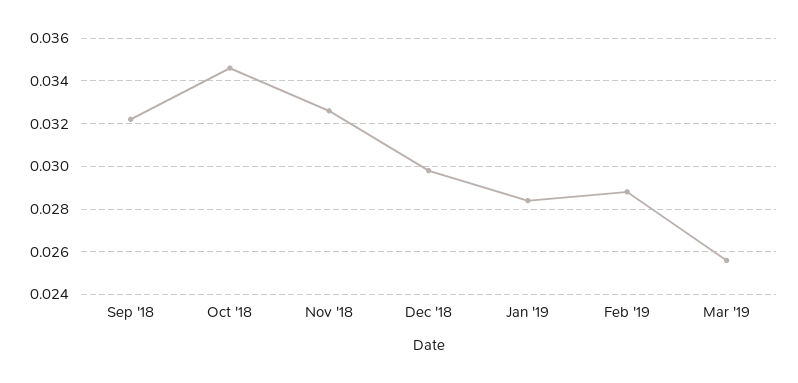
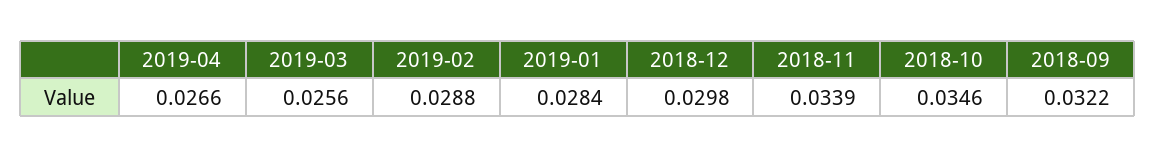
Nov '18: 0.0325 -> 0.0339
2019-04: none -> 0.0266

